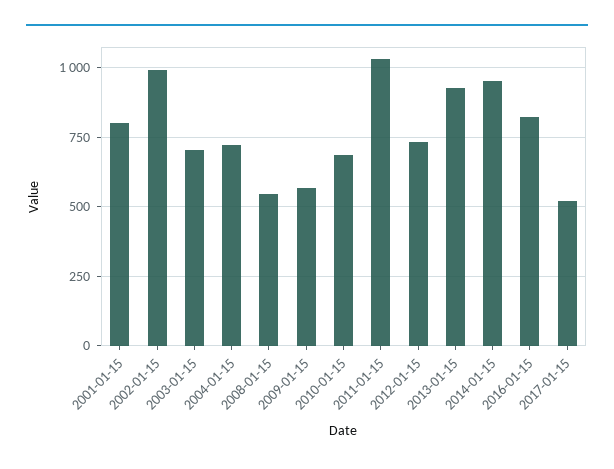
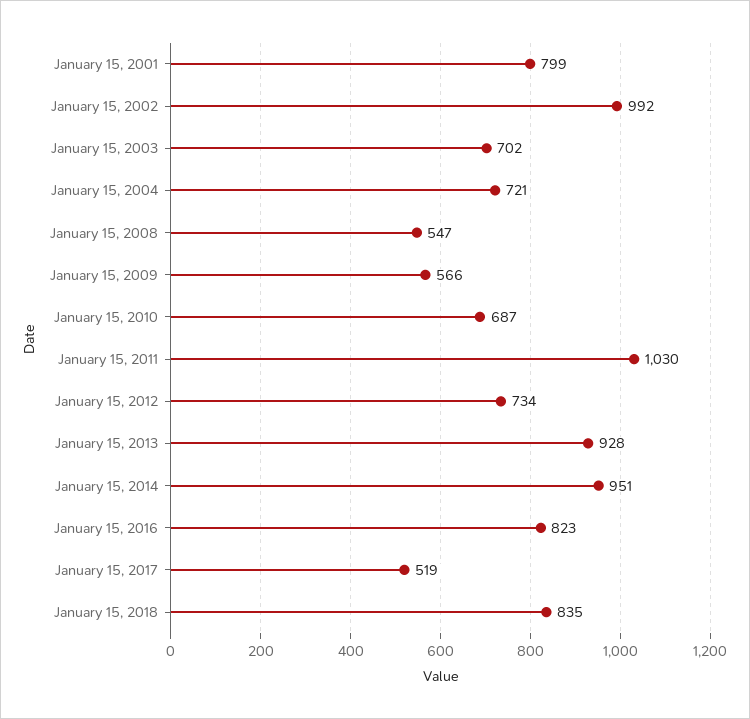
January 15, 2018: none -> 835

